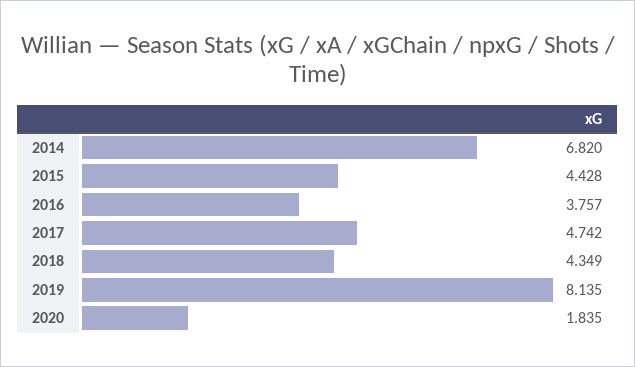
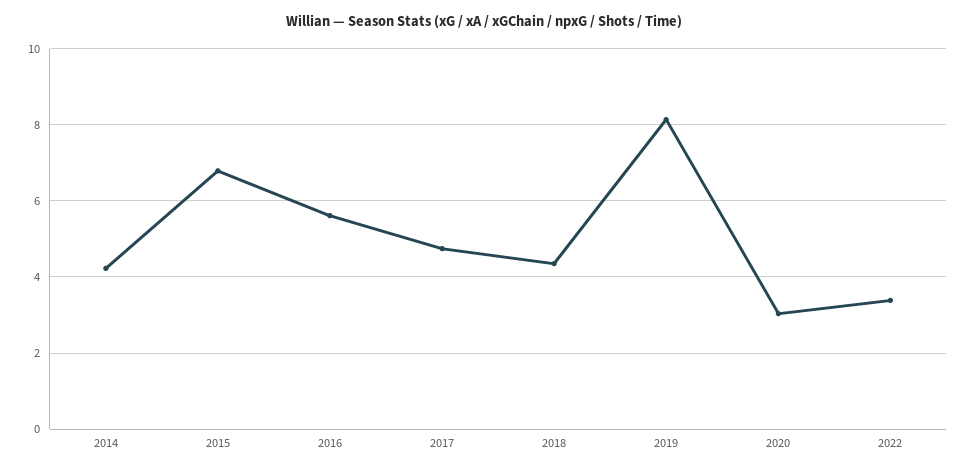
2014: 6.82 -> 4.2
2015: 4.428 -> 6.8
2016: 3.757 -> 5.6
2020: 1.835 -> 3
2022: none -> 3.4

